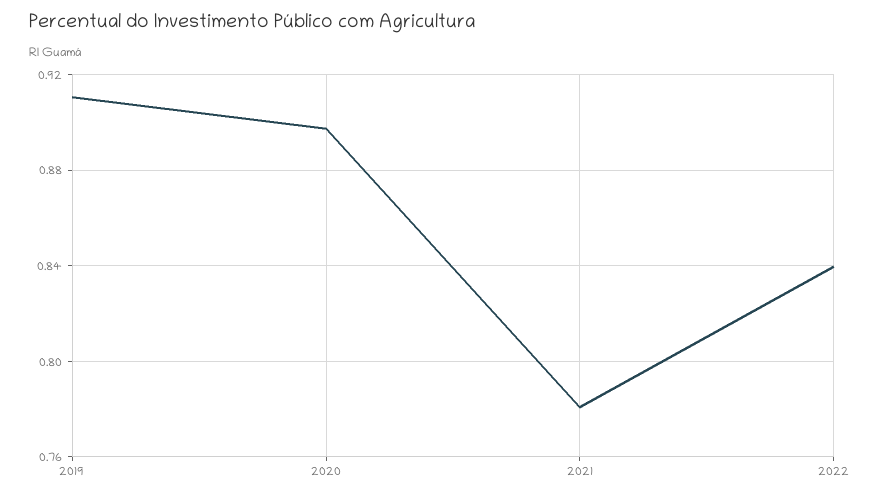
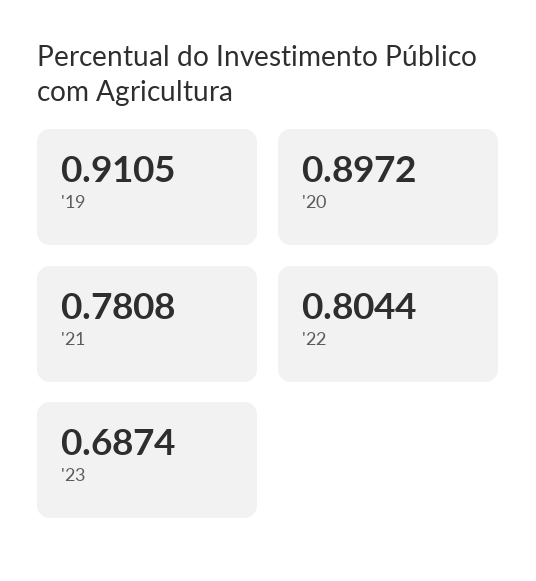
2022: 0.84 -> 0.8044
'23: none -> 0.6874

